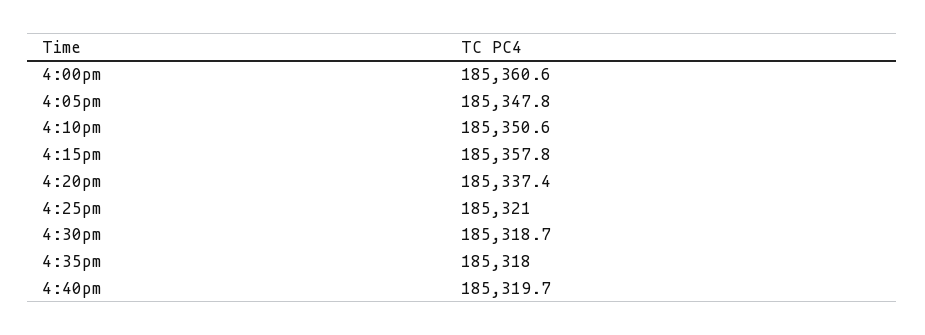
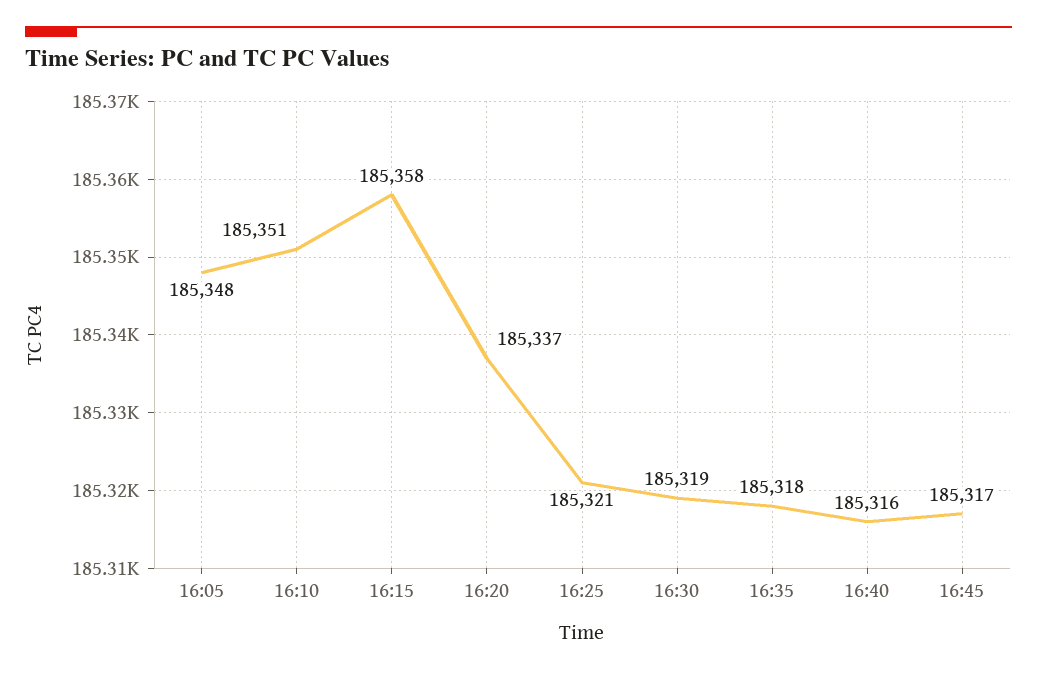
4:00pm: 185360.6 -> none
4:40pm: 185319.7 -> 185316
16:45: none -> 185317

